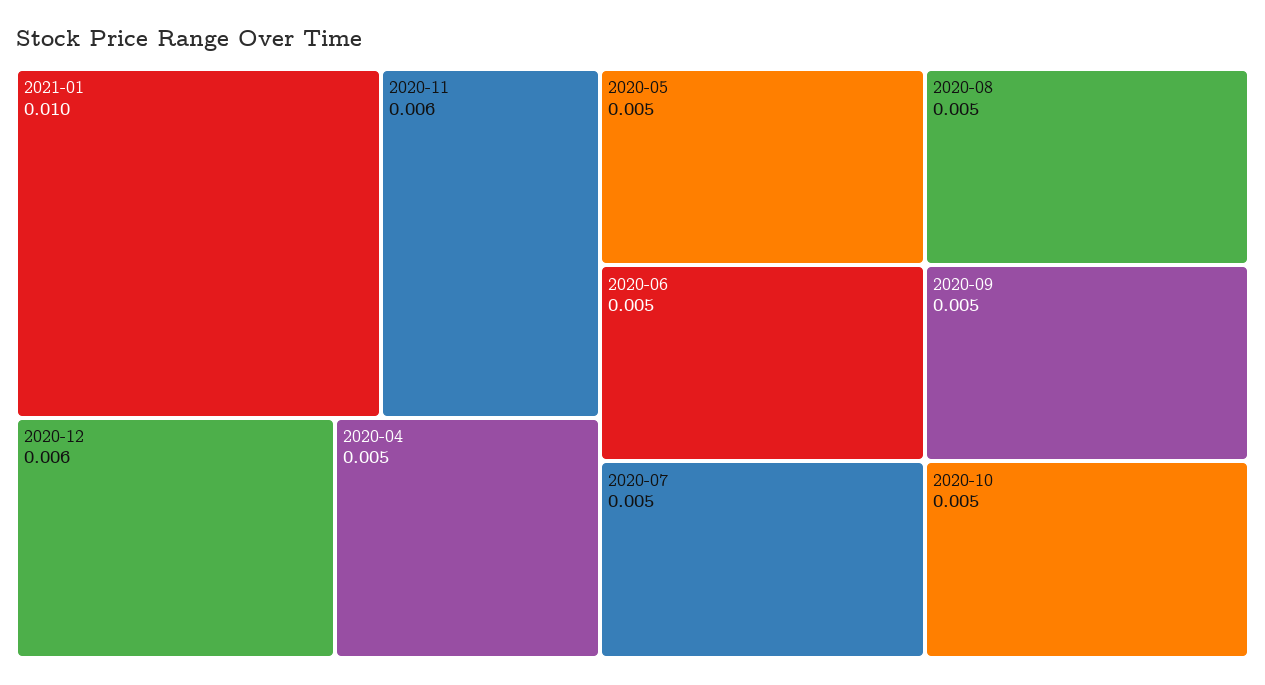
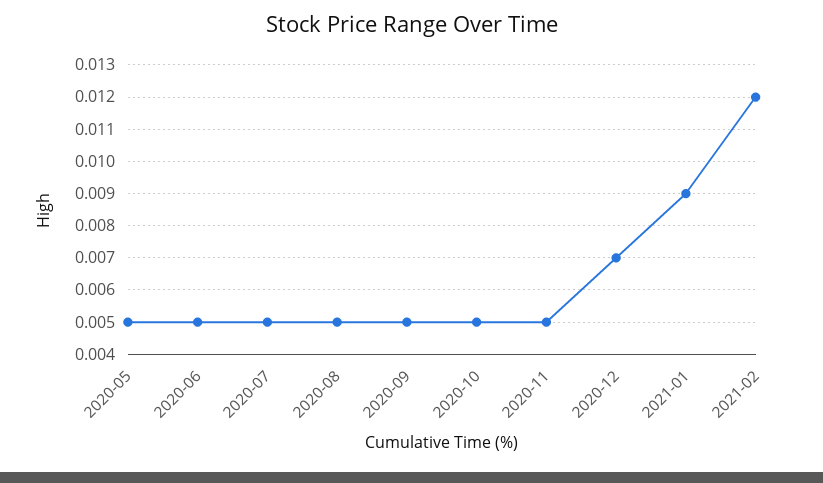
2021-01: 0.01 -> 0.009
2020-11: 0.006 -> 0.005
2020-12: 0.006 -> 0.007
2020-04: 0.005 -> none
2021-02: none -> 0.012

